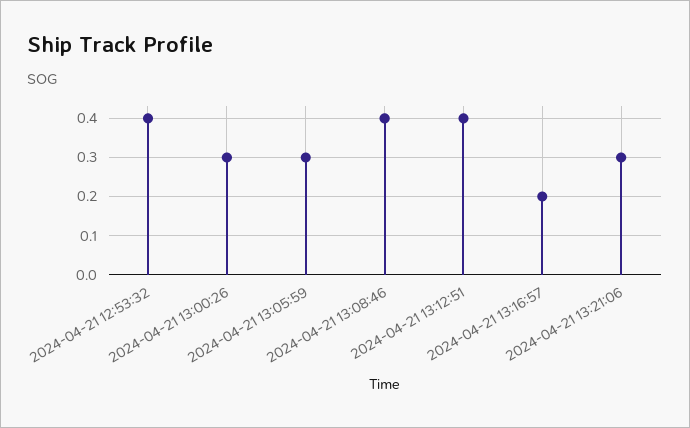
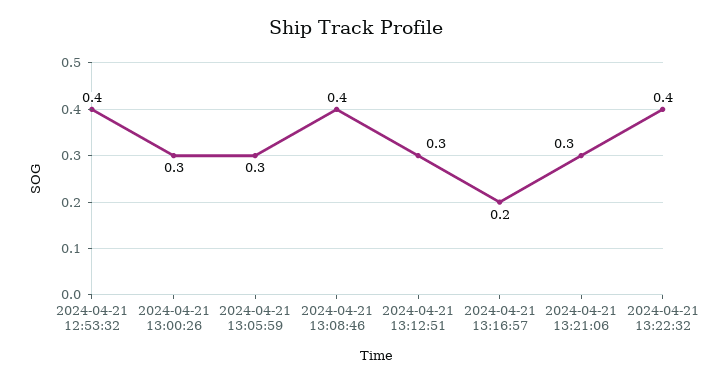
2024-04-21 13:12:51: 0.4 -> 0.3
2024-04-21 13:22:32: none -> 0.4

